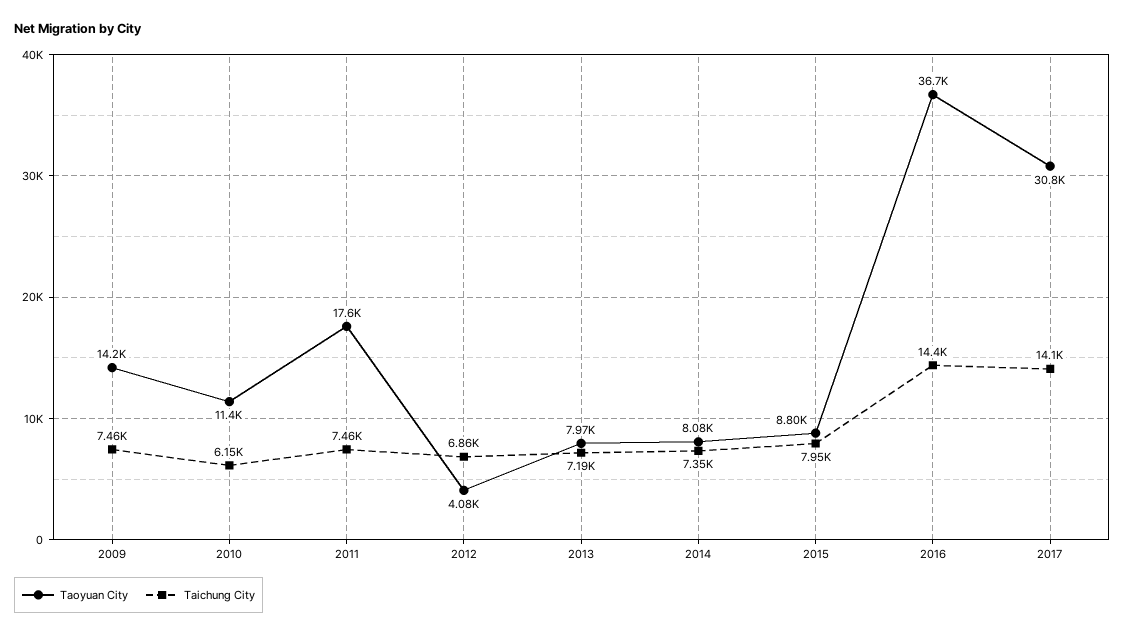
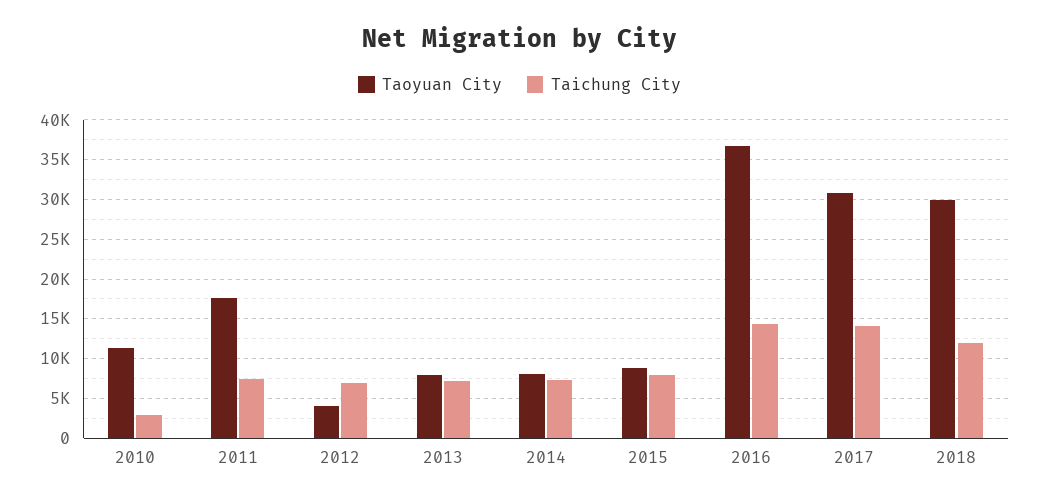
Taoyuan City, 2009: 14200 -> none
Taichung City, 2009: 7460 -> none
Taichung City, 2010: 6150 -> 3000
Taoyuan City, 2018: none -> 30000
Taichung City, 2018: none -> 12000

